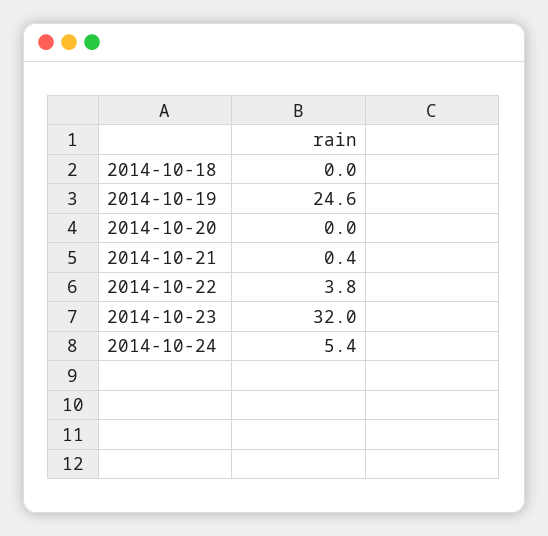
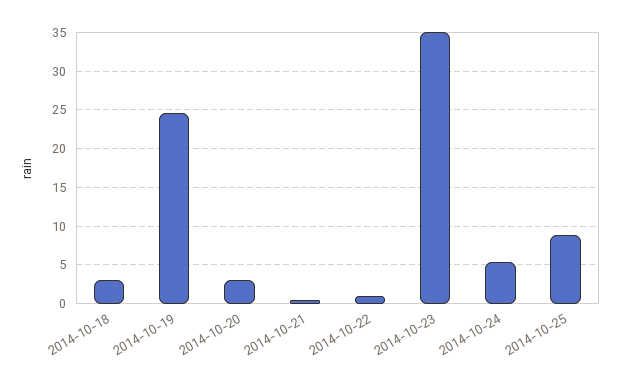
2014-10-18: 0 -> 3
2014-10-20: 0 -> 3
2014-10-22: 3.8 -> 1
2014-10-23: 32 -> 35
2014-10-25: none -> 9

